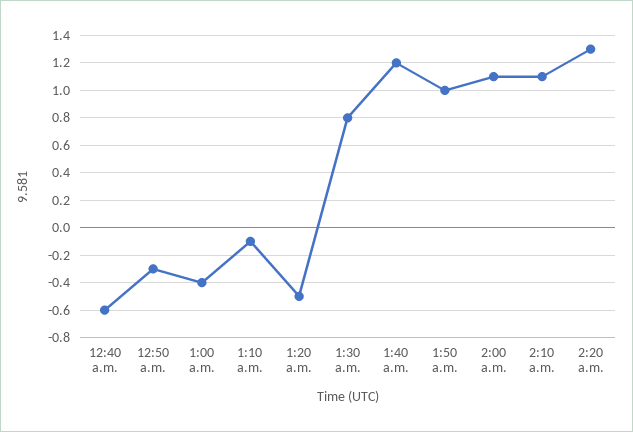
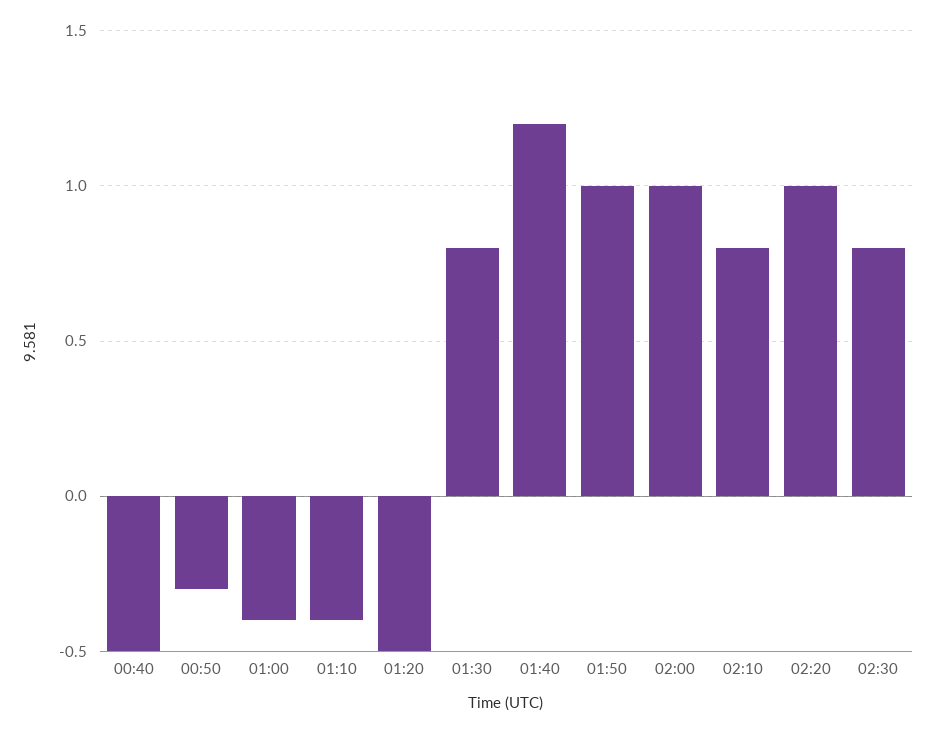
12:40 a.m.: -0.6 -> -0.5
1:10 a.m.: -0.1 -> -0.4
2:00 a.m.: 1.1 -> 1
2:10 a.m.: 1.1 -> 0.8
2:20 a.m.: 1.3 -> 1
02:30: none -> 0.8

